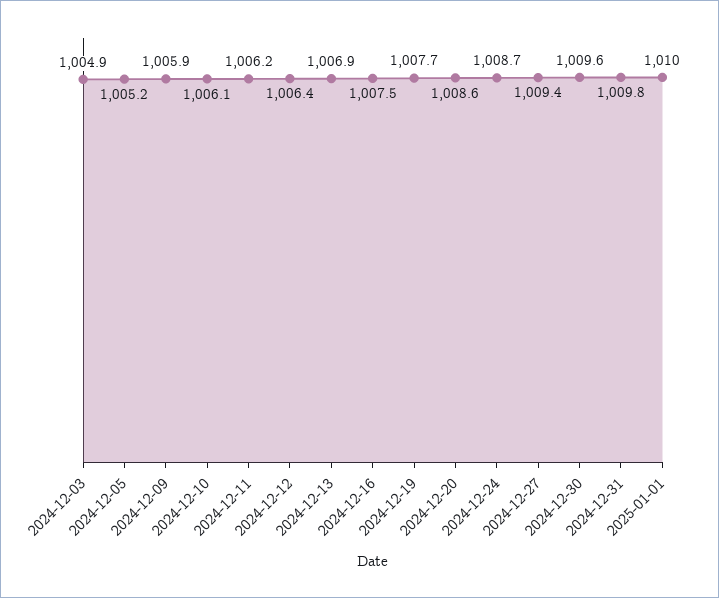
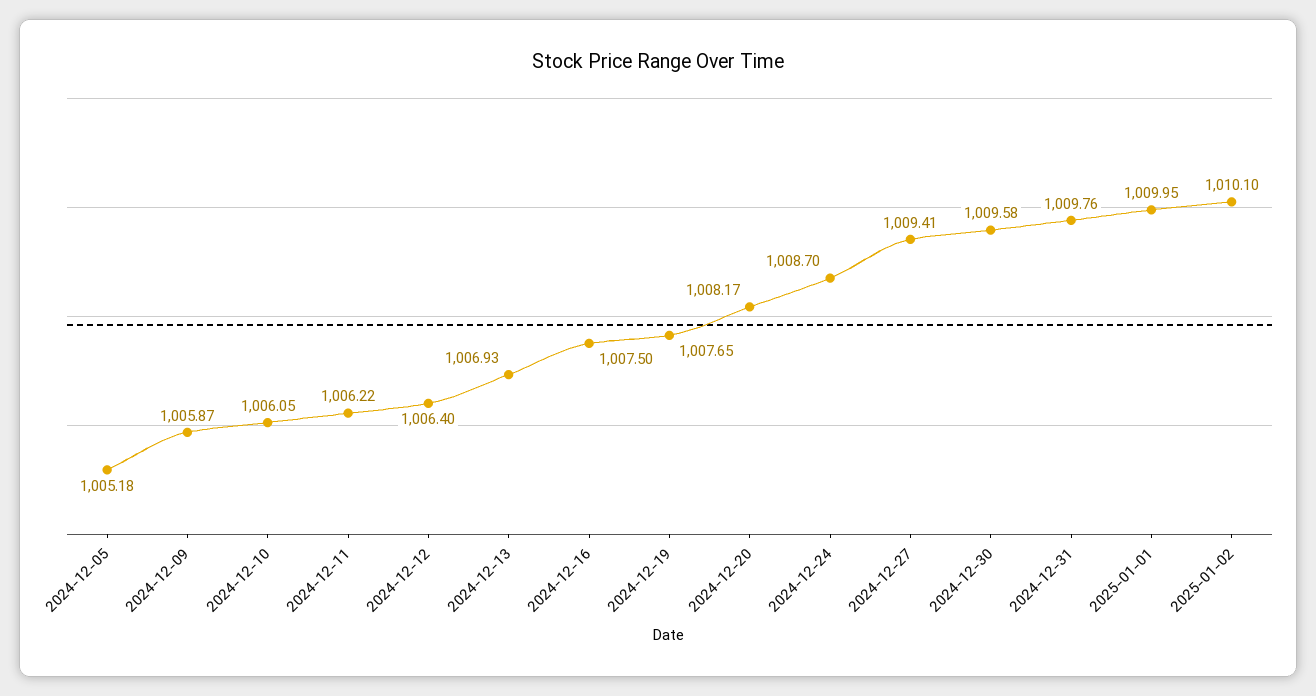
2024-12-03: 1004.9 -> none
2024-12-20: 1008.6 -> 1008.17
2025-01-02: none -> 1010.1

